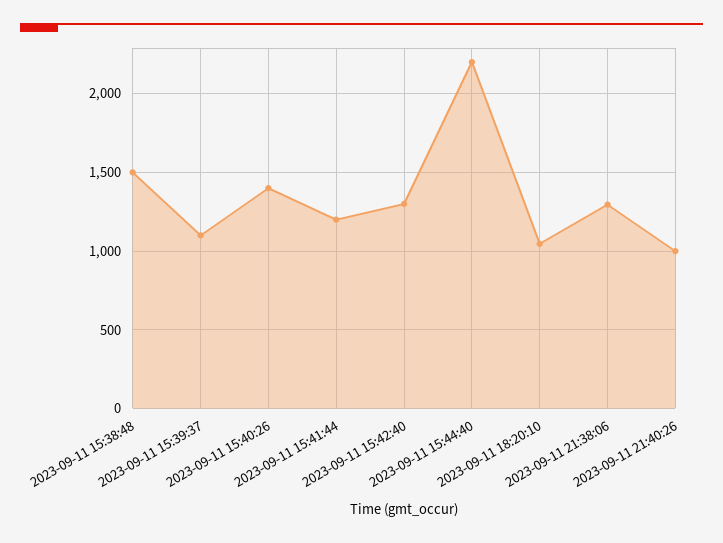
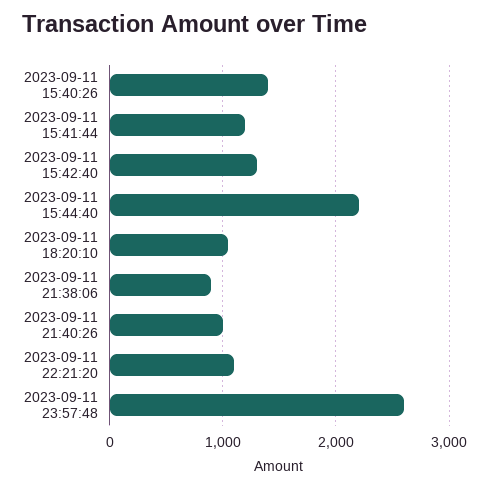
2023-09-11 15:38:48: 1500 -> none
2023-09-11 15:39:37: 1100 -> none
2023-09-11 21:38:06: 1300 -> 900
2023-09-11 22:21:20: none -> 1100
2023-09-11 23:57:48: none -> 2600

